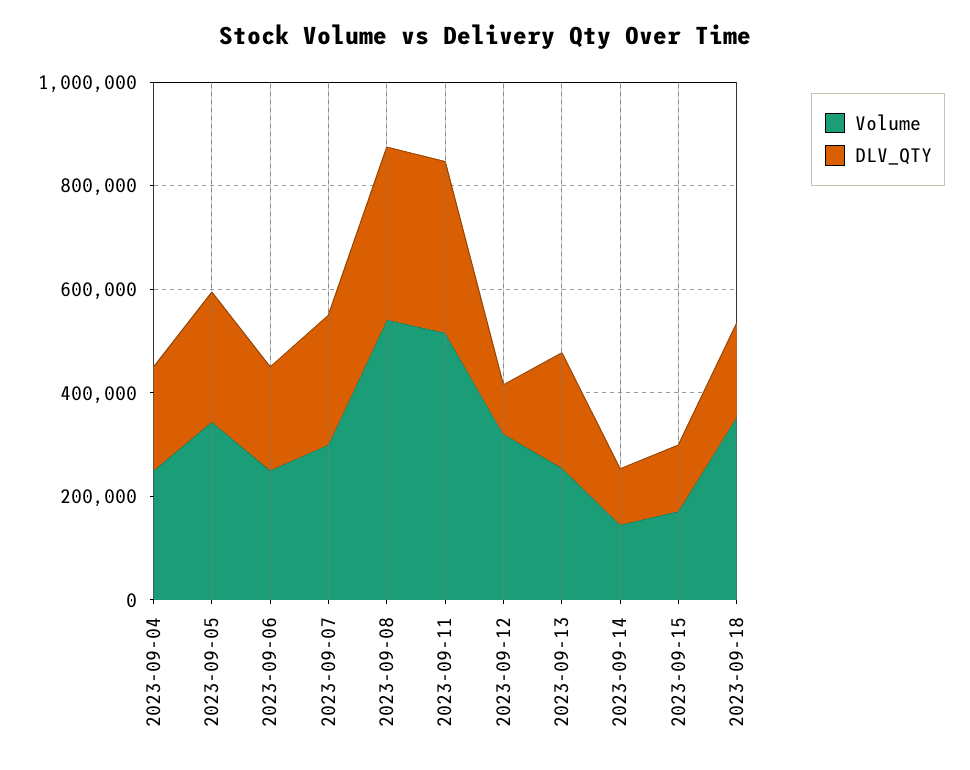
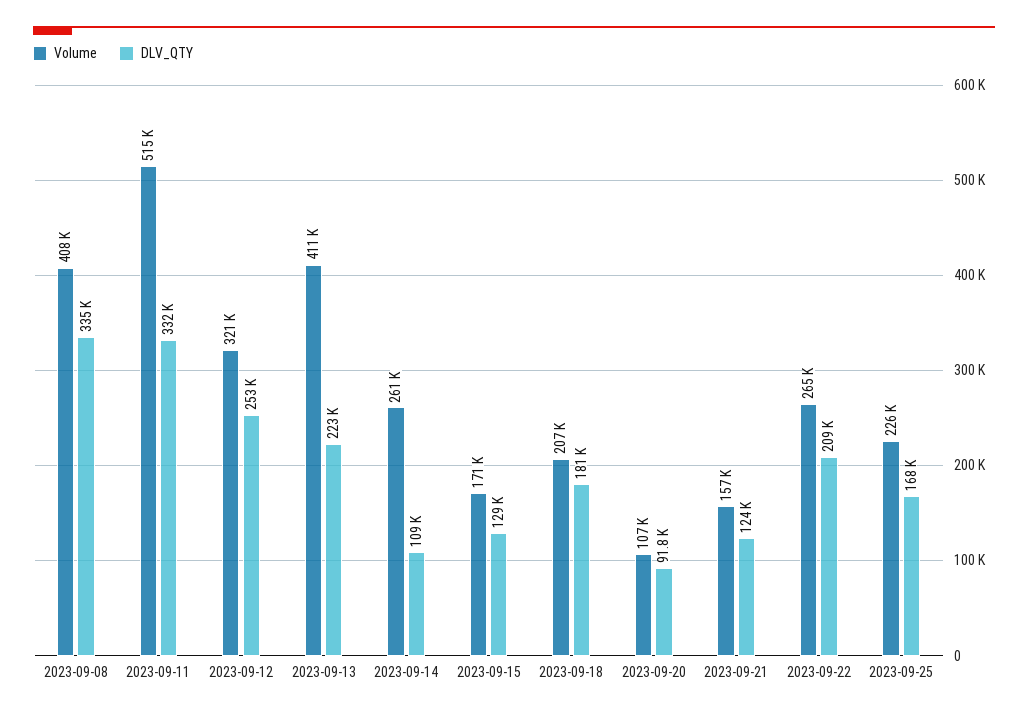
Volume, 2023-09-04: 250000 -> none
DLV_QTY, 2023-09-04: 200000 -> none
Volume, 2023-09-05: 350000 -> none
DLV_QTY, 2023-09-05: 250000 -> none
Volume, 2023-09-06: 250000 -> none
DLV_QTY, 2023-09-06: 200000 -> none
Volume, 2023-09-07: 300000 -> none
DLV_QTY, 2023-09-07: 250000 -> none
Volume, 2023-09-08: 550000 -> 408000
DLV_QTY, 2023-09-12: 100000 -> 253000
Volume, 2023-09-13: 250000 -> 411000
Volume, 2023-09-14: 150000 -> 261000
Volume, 2023-09-18: 350000 -> 207000
Volume, 2023-09-20: none -> 107000
DLV_QTY, 2023-09-20: none -> 91800
Volume, 2023-09-21: none -> 157000
DLV_QTY, 2023-09-21: none -> 124000
Volume, 2023-09-22: none -> 265000
DLV_QTY, 2023-09-22: none -> 209000
Volume, 2023-09-25: none -> 226000
DLV_QTY, 2023-09-25: none -> 168000

